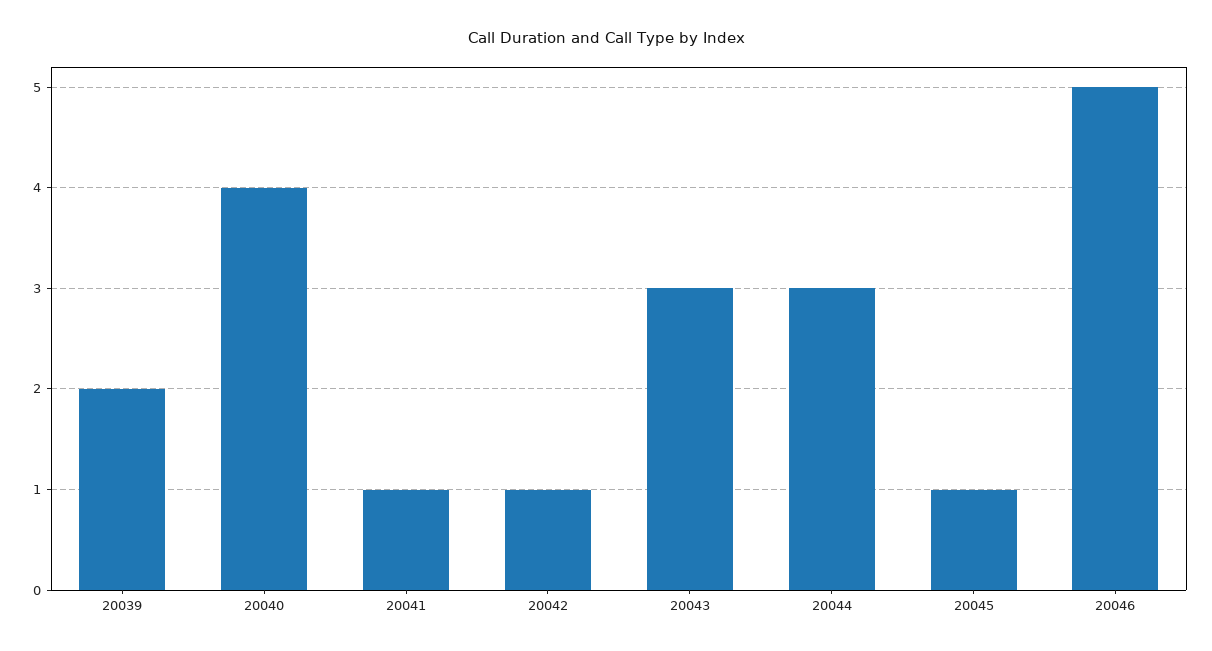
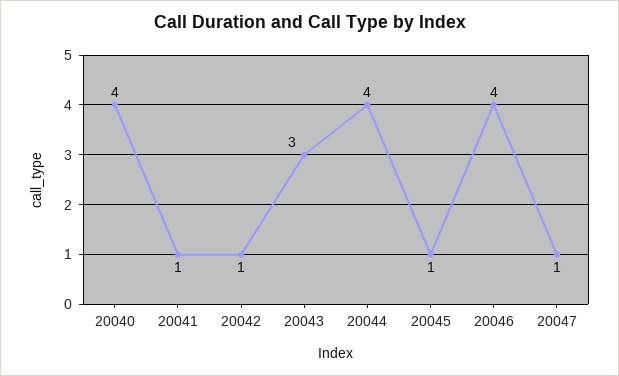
20039: 2 -> none
20044: 3 -> 4
20046: 5 -> 4
20047: none -> 1

